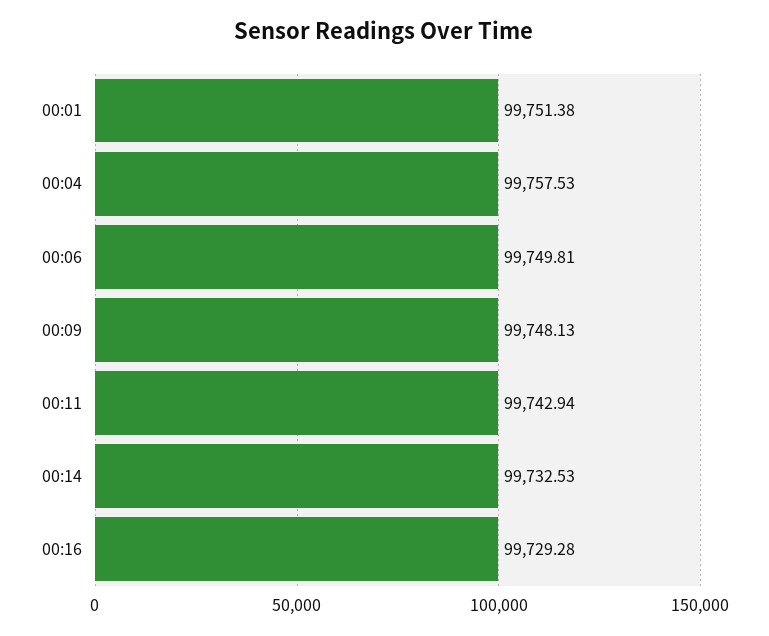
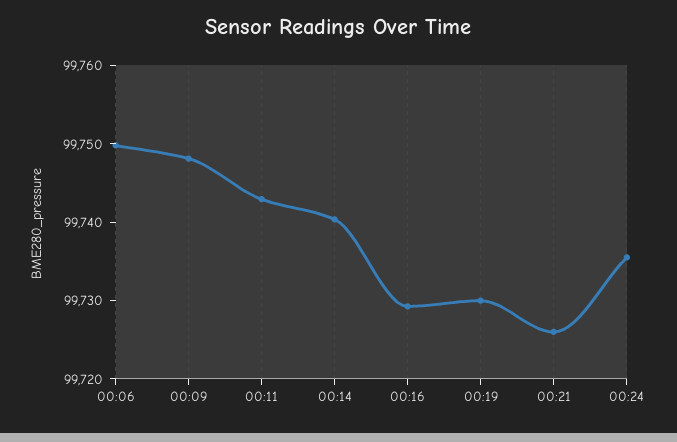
00:01: 99751.38 -> none
00:04: 99757.53 -> none
00:14: 99732.53 -> 99740
00:19: none -> 99730
00:21: none -> 99726
00:24: none -> 99736

